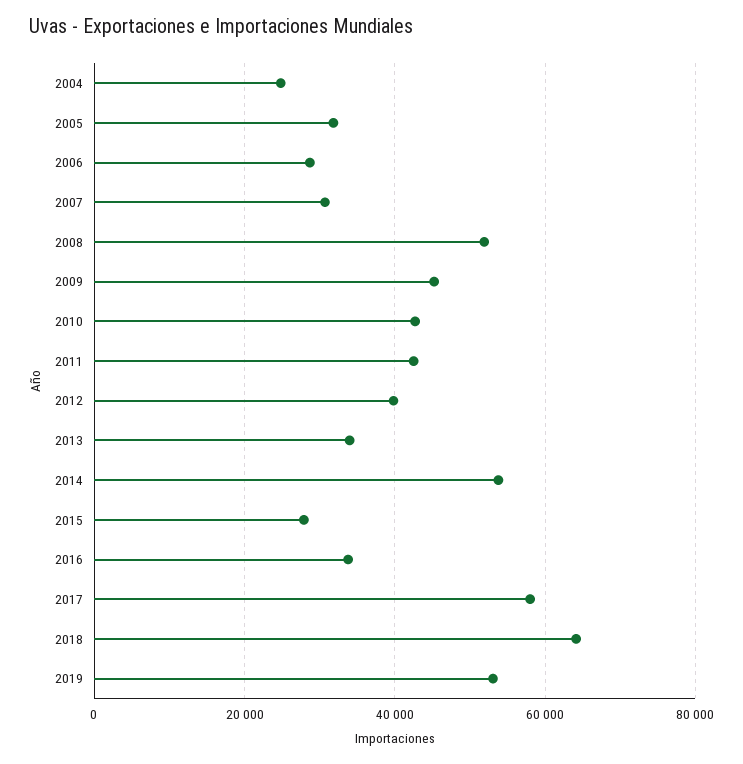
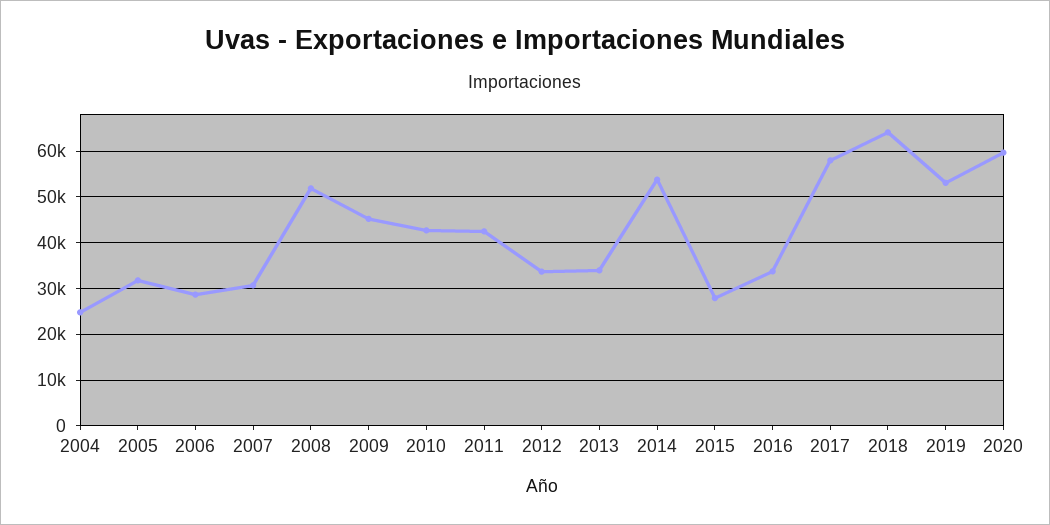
2012: 40000 -> 34000
2020: none -> 60000

